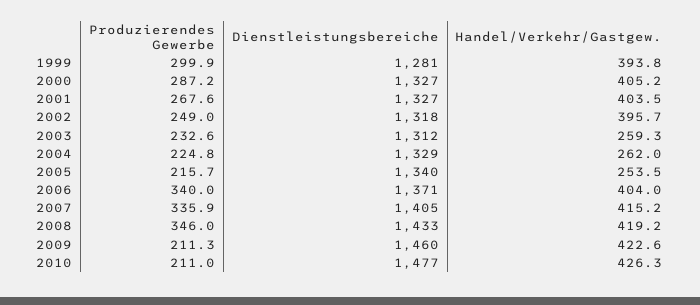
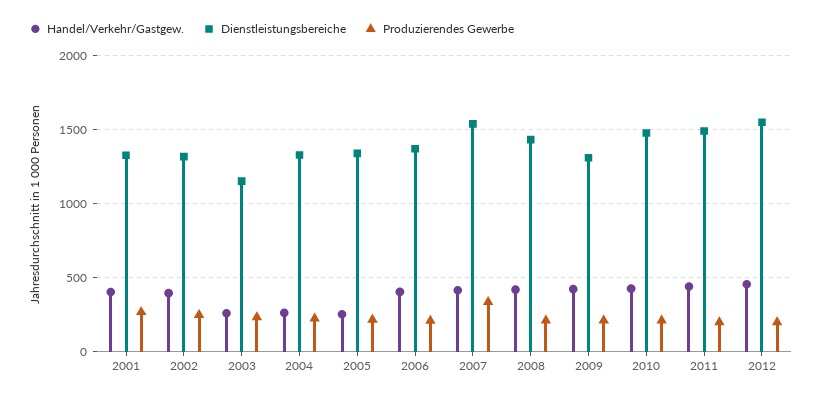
Produzierendes Gewerbe, 1999: 299.9 -> none
Dienstleistungsbereiche, 1999: 1281 -> none
Handel/Verkehr/Gastgew., 1999: 393.8 -> none
Produzierendes Gewerbe, 2000: 287.2 -> none
Dienstleistungsbereiche, 2000: 1327 -> none
Handel/Verkehr/Gastgew., 2000: 405.2 -> none
Dienstleistungsbereiche, 2003: 1312 -> 1150
Produzierendes Gewerbe, 2006: 340 -> 200
Dienstleistungsbereiche, 2007: 1405 -> 1550
Produzierendes Gewerbe, 2008: 346 -> 200
Dienstleistungsbereiche, 2009: 1460 -> 1300
Handel/Verkehr/Gastgew., 2011: none -> 450
Dienstleistungsbereiche, 2011: none -> 1500
Produzierendes Gewerbe, 2011: none -> 200
Handel/Verkehr/Gastgew., 2012: none -> 450
Dienstleistungsbereiche, 2012: none -> 1550
Produzierendes Gewerbe, 2012: none -> 200

